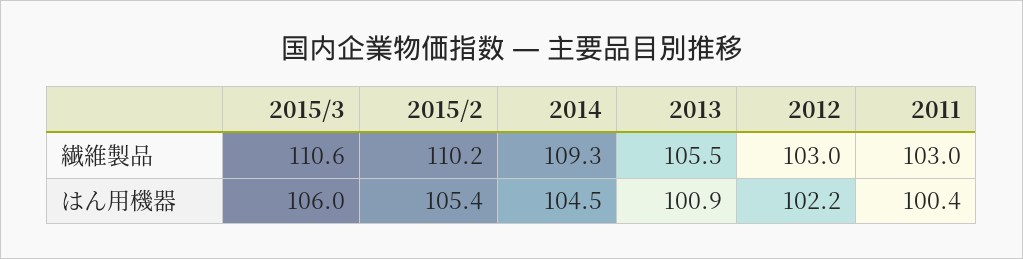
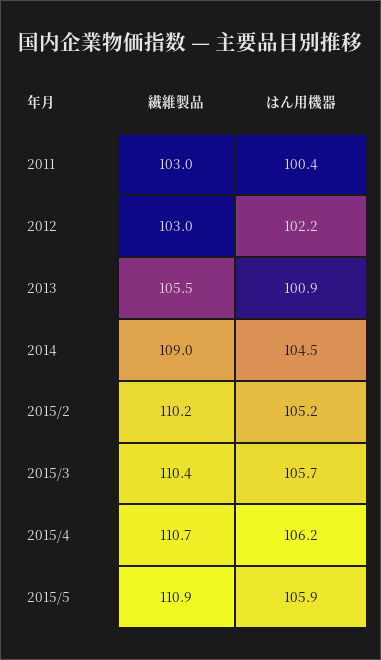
2015/3, 繊維製品: 110.6 -> 110.4
2014, 繊維製品: 109.3 -> 109
2015/3, はん用機器: 106 -> 105.7
2015/2, はん用機器: 105.4 -> 105.2
2015/4, 繊維製品: none -> 110.7
2015/4, はん用機器: none -> 106.2
2015/5, 繊維製品: none -> 110.9
2015/5, はん用機器: none -> 105.9

